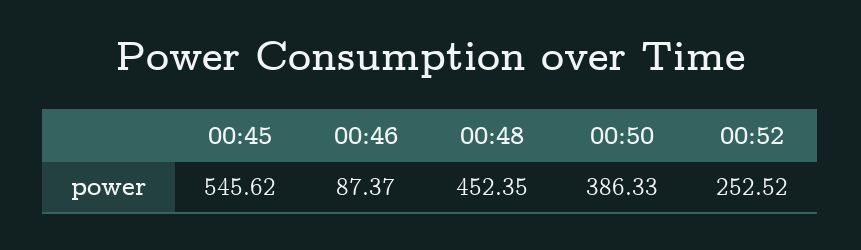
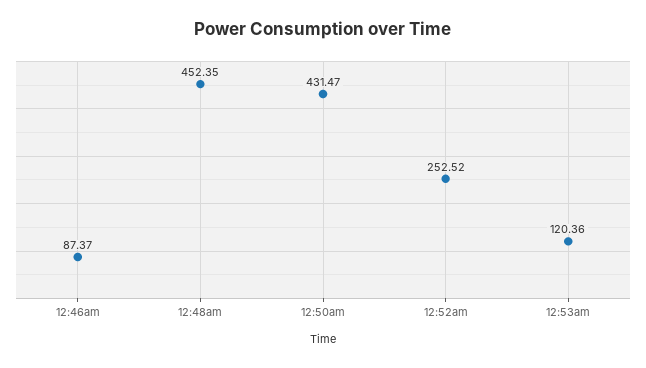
00:45: 545.62 -> none
00:50: 386.33 -> 431.47
12:53am: none -> 120.36

